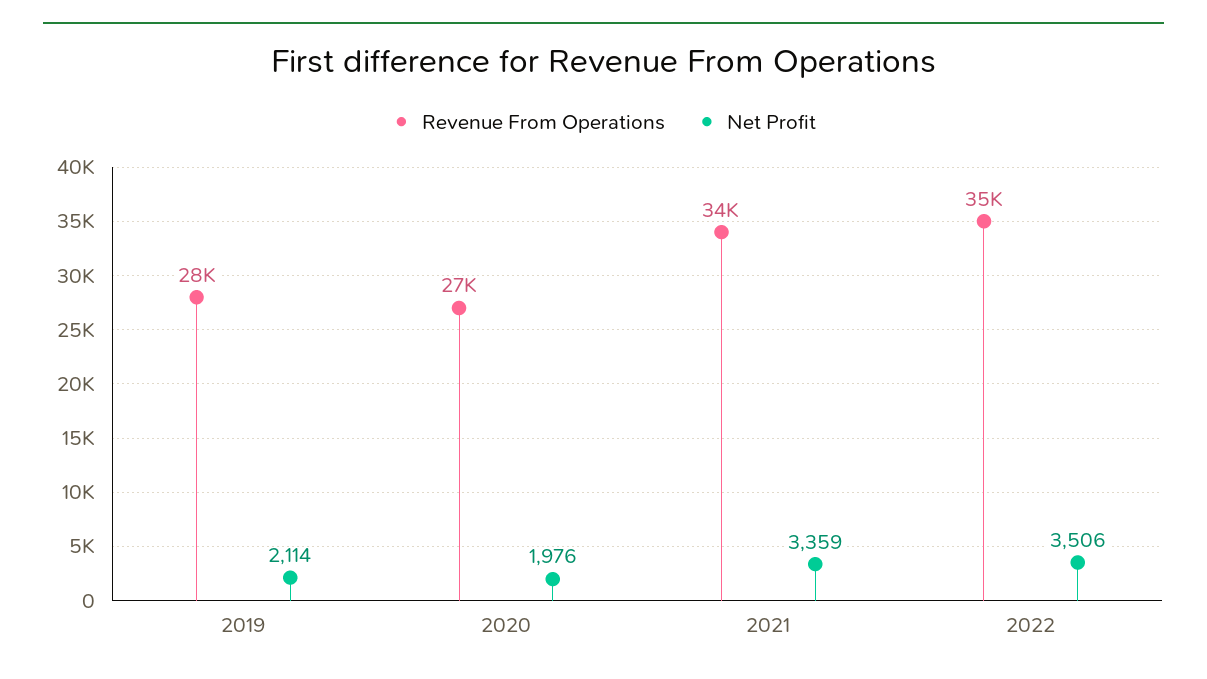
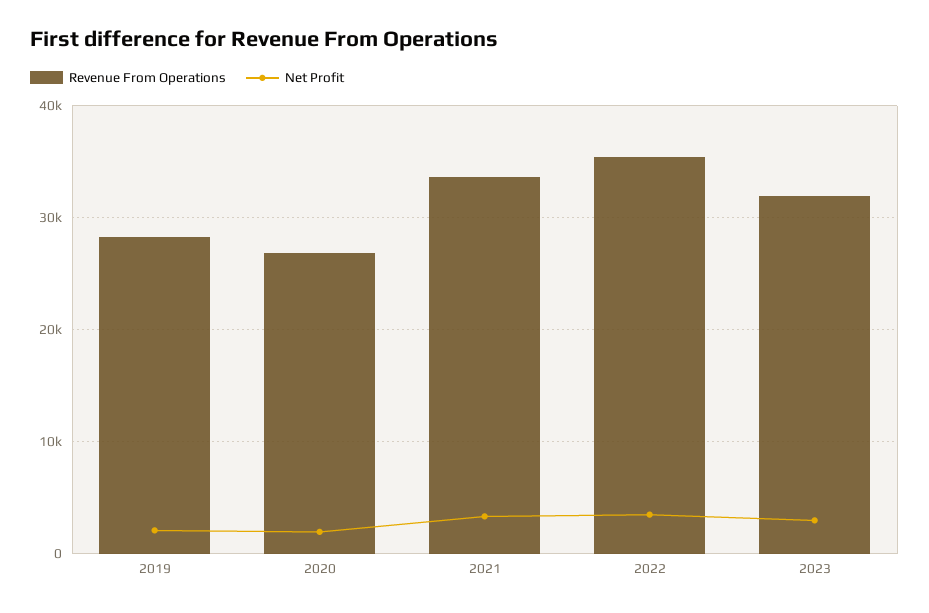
Revenue From Operations, 2023: none -> 32000
Net Profit, 2023: none -> 3000

